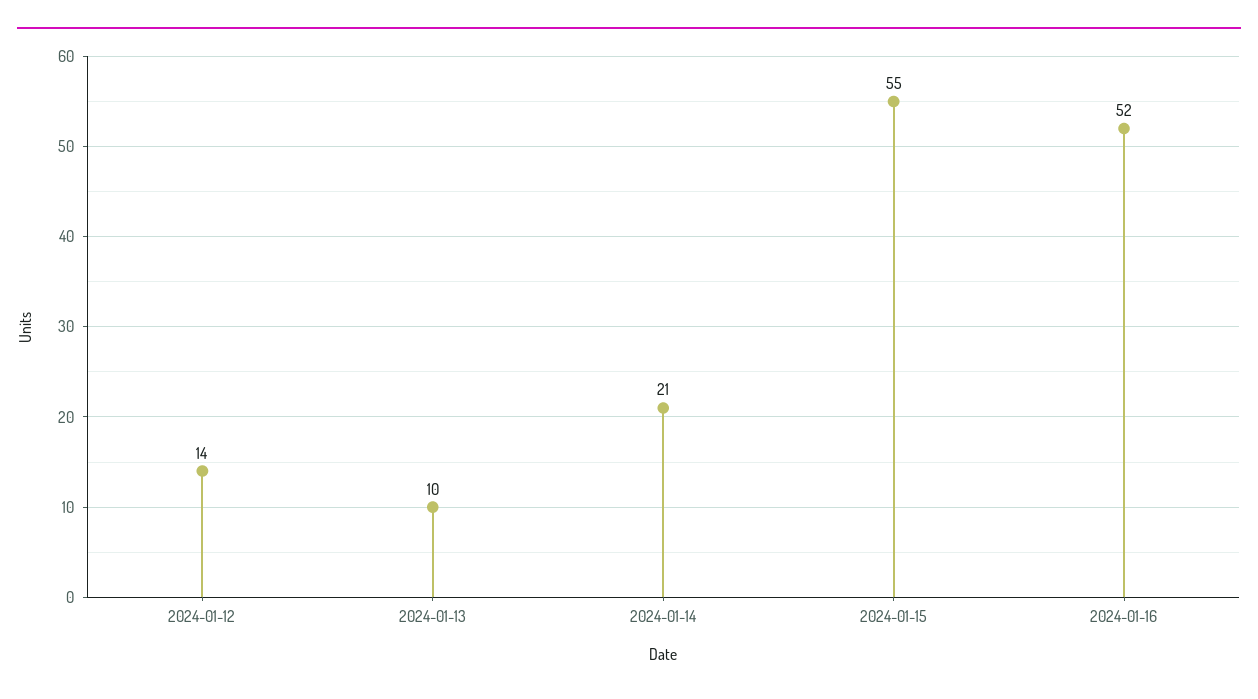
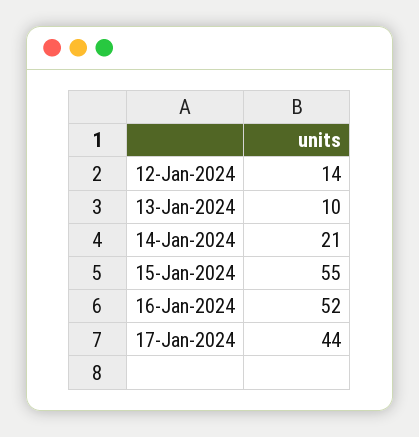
17-Jan-2024: none -> 44

